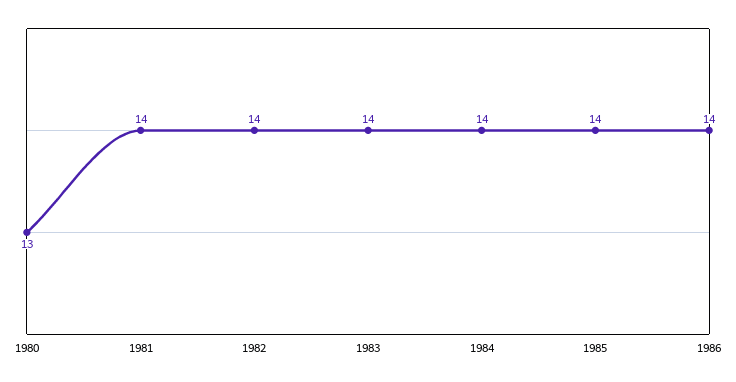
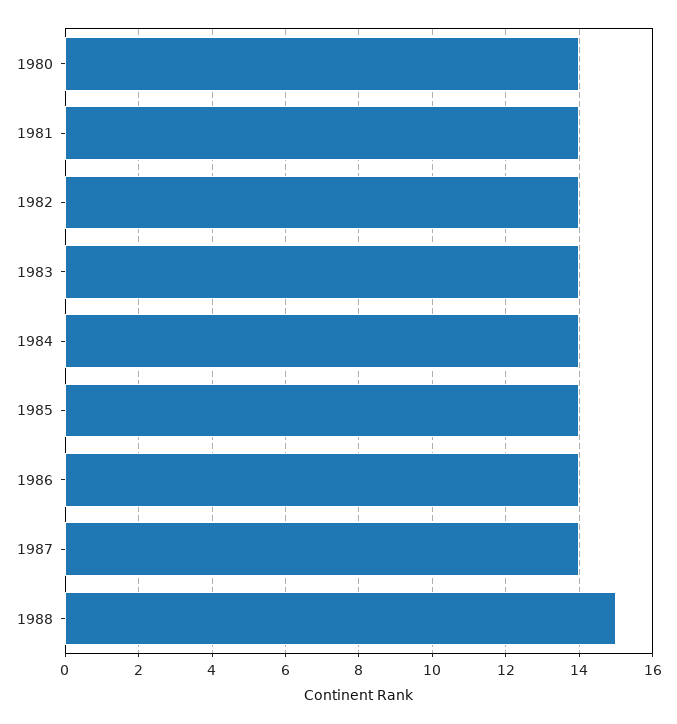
1980: 13 -> 14
1987: none -> 14
1988: none -> 15

